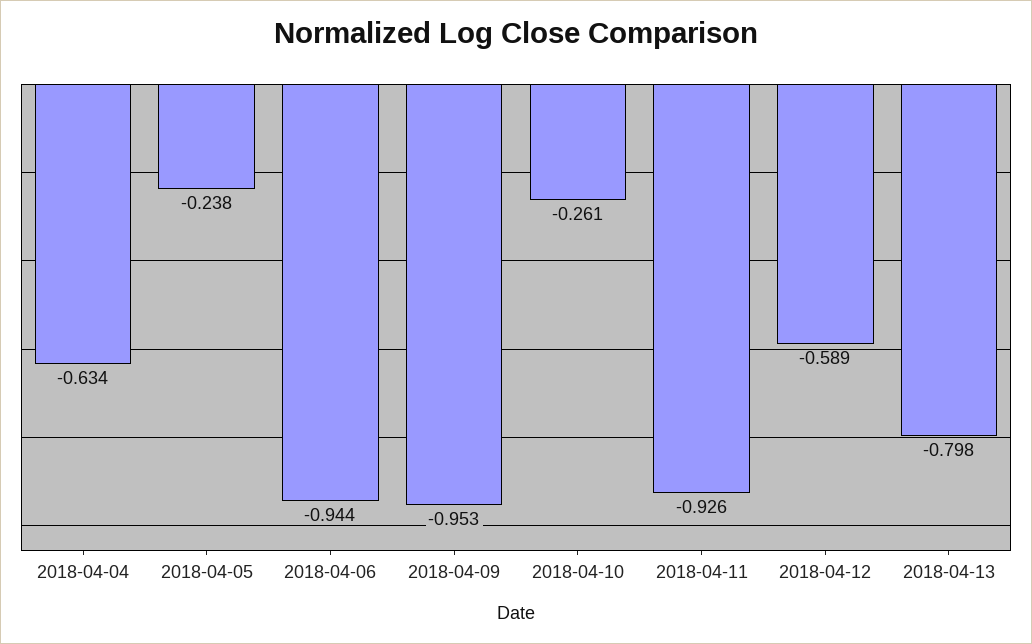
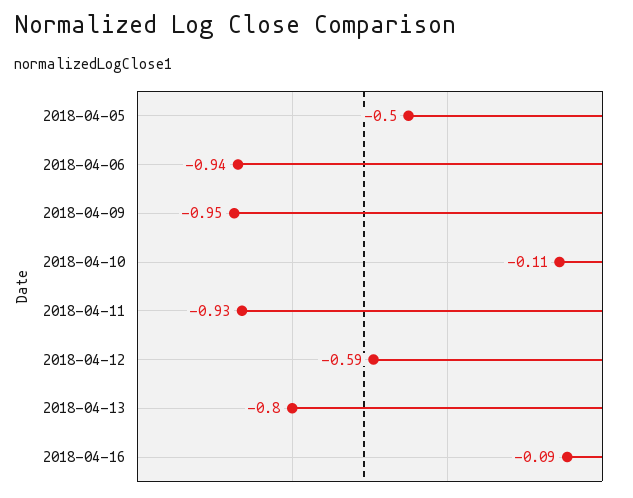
2018-04-04: -0.634 -> none
2018-04-05: -0.238 -> -0.5
2018-04-10: -0.261 -> -0.11
2018-04-16: none -> -0.09

